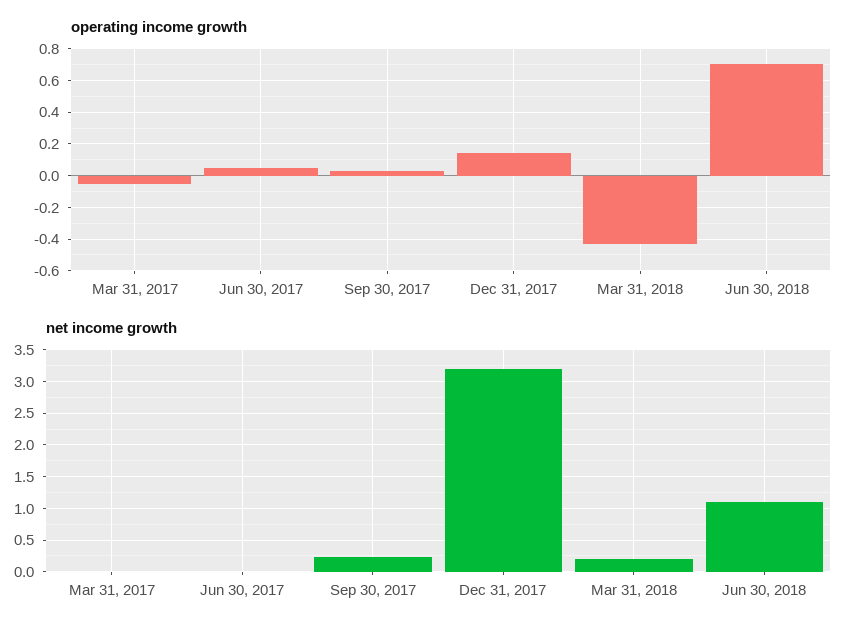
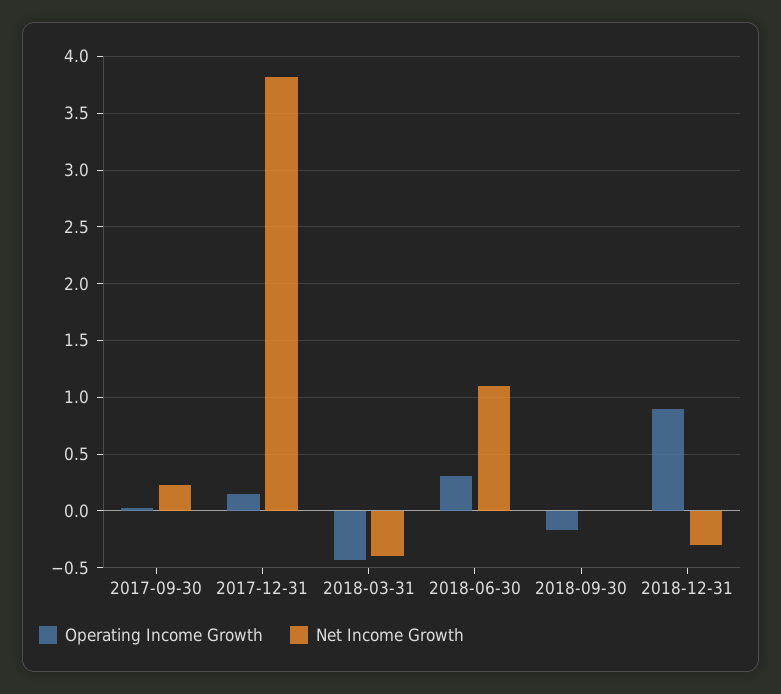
operating income growth, Mar 31, 2017: -0.05 -> none
operating income growth, Jun 30, 2017: 0.05 -> none
operating income growth, Jun 30, 2018: 0.7 -> 0.3
net income growth, Mar 31, 2017: 0 -> none
net income growth, Jun 30, 2017: 0 -> none
net income growth, Dec 31, 2017: 3.2 -> 3.8
net income growth, Mar 31, 2018: 0.2 -> -0.4
operating income growth, 2018-09-30: none -> -0.2
net income growth, 2018-09-30: none -> 0
operating income growth, 2018-12-31: none -> 0.9
net income growth, 2018-12-31: none -> -0.3

